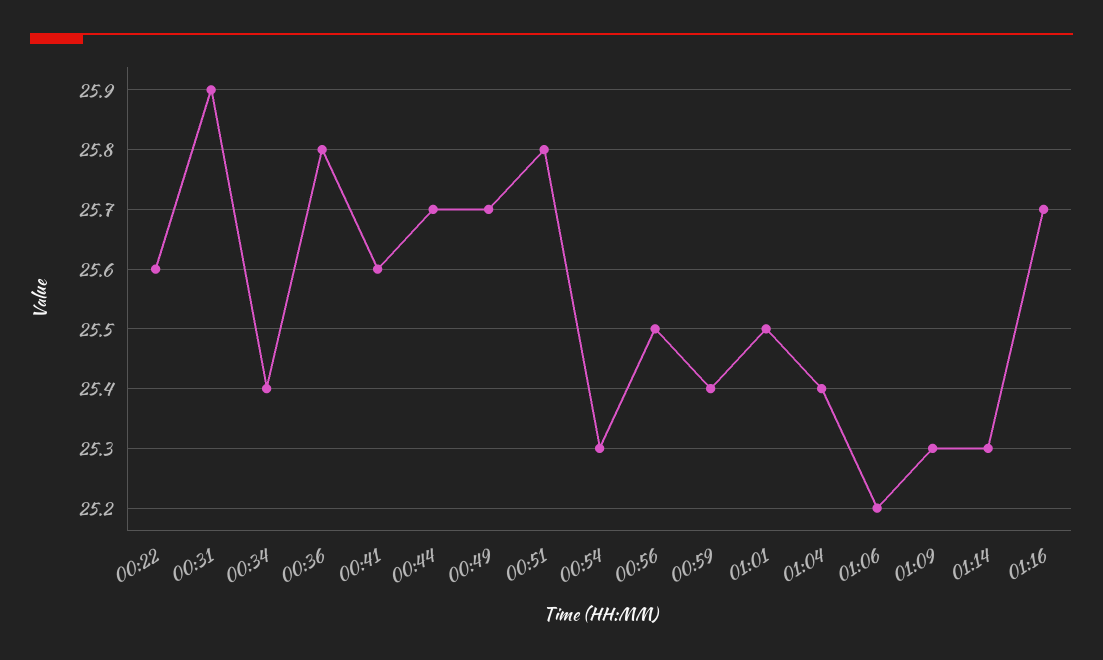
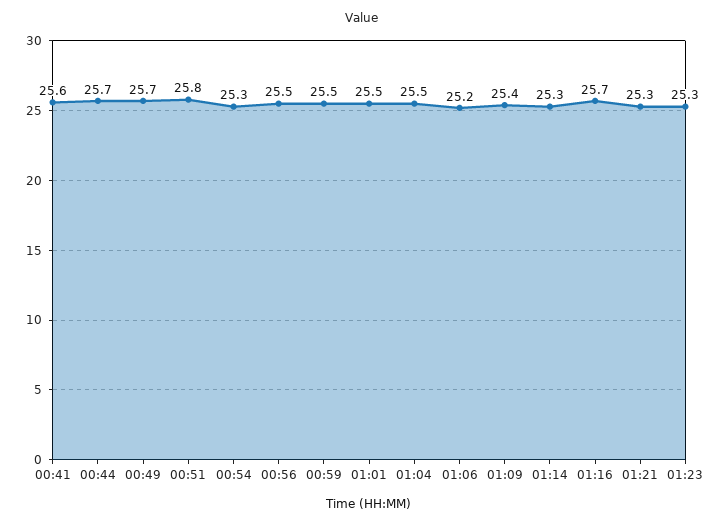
00:22: 25.6 -> none
00:31: 25.9 -> none
00:34: 25.4 -> none
00:36: 25.8 -> none
00:59: 25.4 -> 25.5
01:04: 25.4 -> 25.5
01:09: 25.3 -> 25.4
01:21: none -> 25.3
01:23: none -> 25.3

